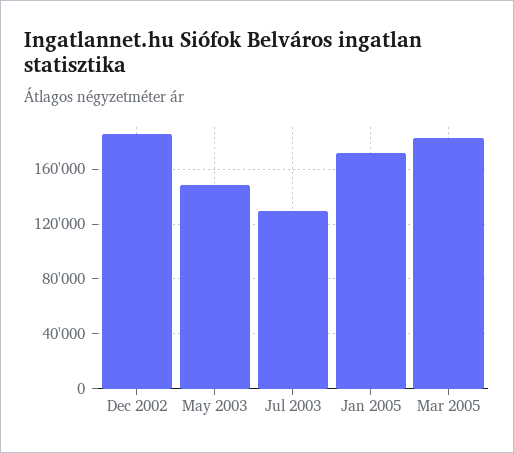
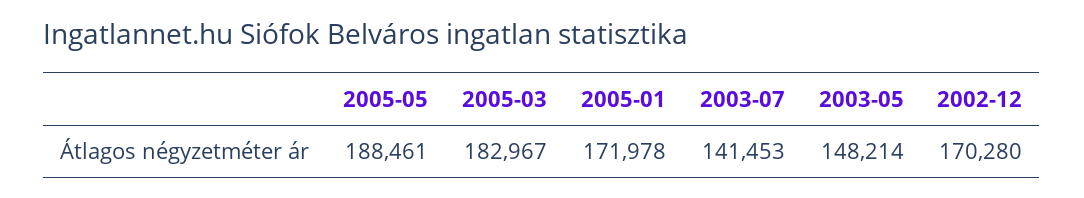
Dec 2002: 185000 -> 170280
Jul 2003: 130000 -> 141453
2005-05: none -> 188461

